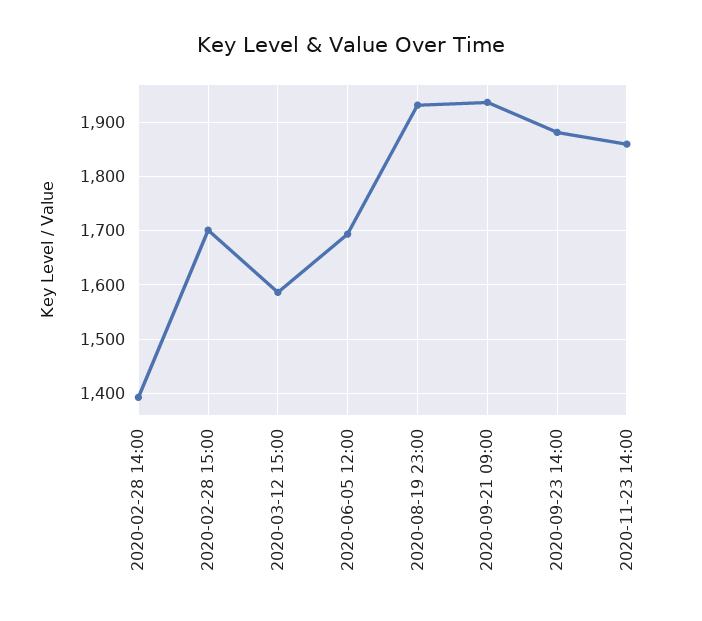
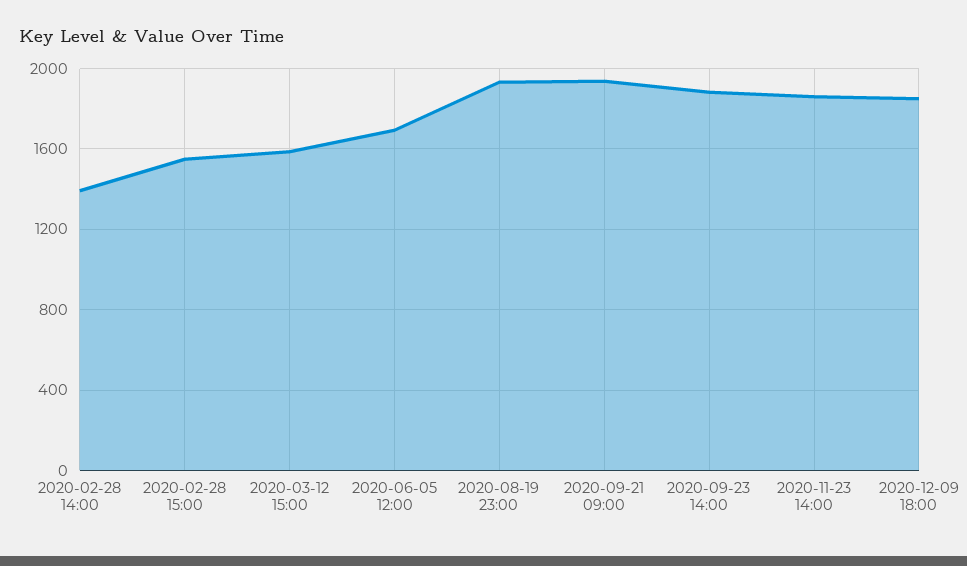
2020-02-28 15:00: 1700 -> 1550
2020-12-09 18:00: none -> 1850

